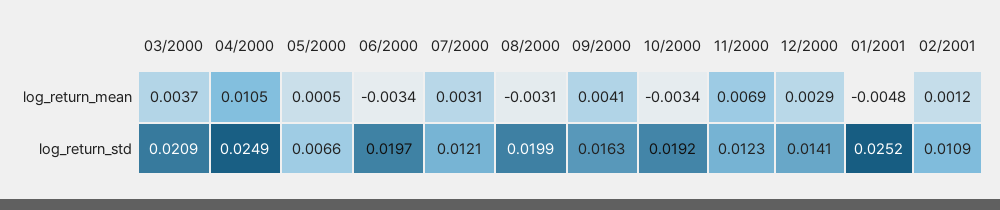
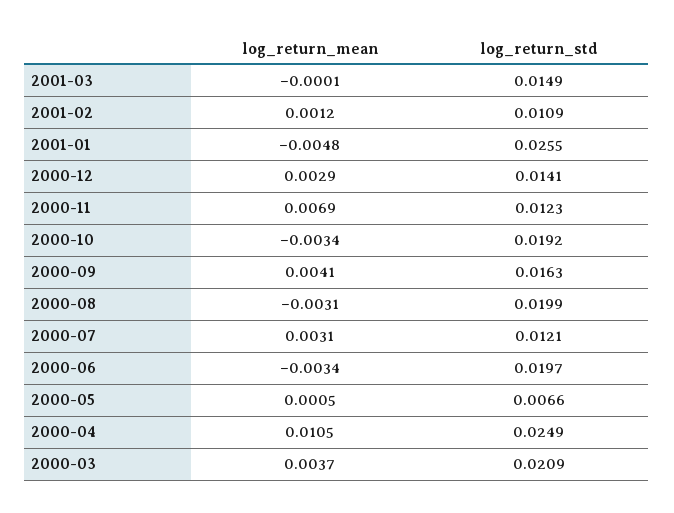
01/2001, log_return_std: 0.0252 -> 0.0255
2001-03, log_return_mean: none -> -0.0001
2001-03, log_return_std: none -> 0.0149

